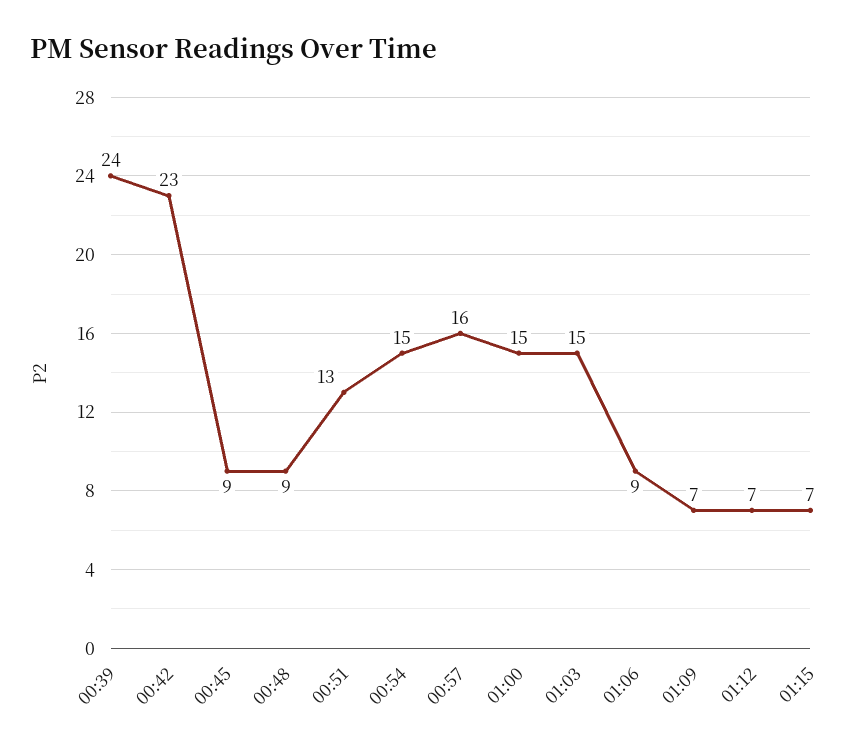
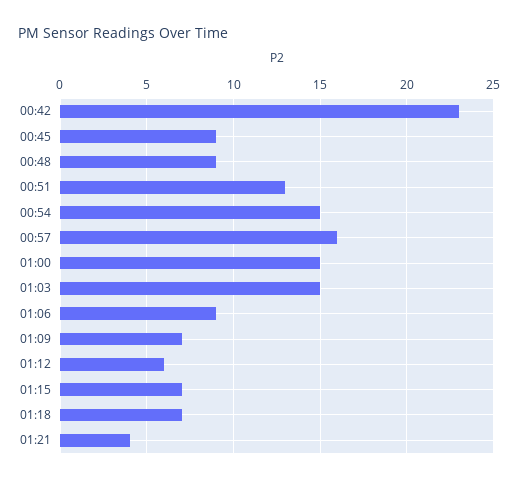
00:39: 24 -> none
01:12: 7 -> 6
01:18: none -> 7
01:21: none -> 4

